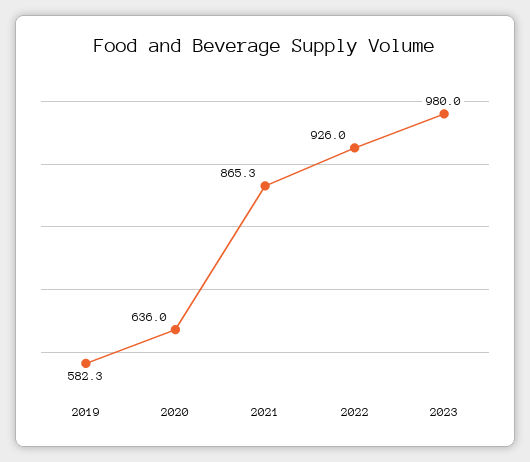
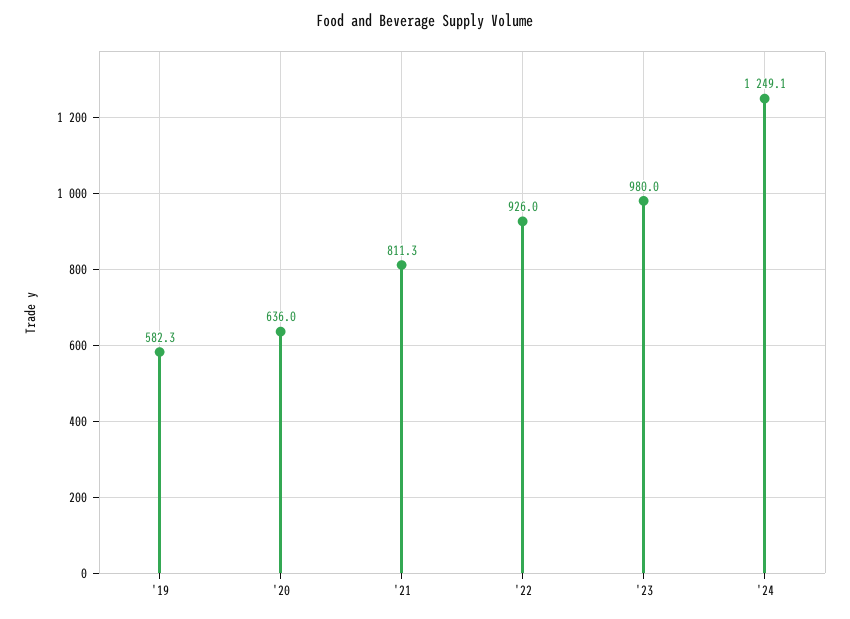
2021: 865.3 -> 811.3
'24: none -> 1249.1

